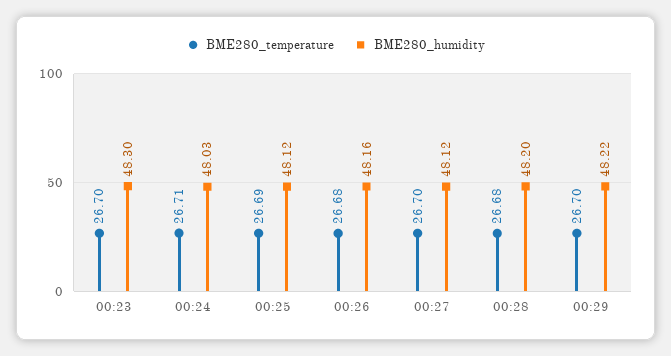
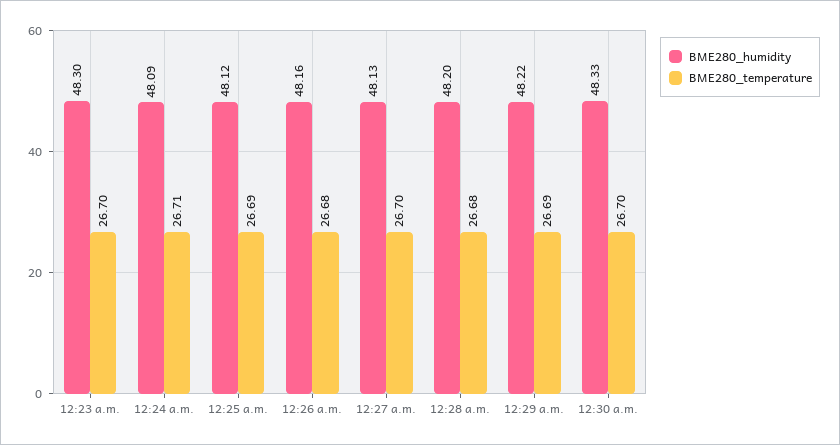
BME280_humidity, 00:24: 48.03 -> 48.09
BME280_humidity, 00:27: 48.12 -> 48.13
BME280_temperature, 00:29: 26.7 -> 26.69
BME280_humidity, 12:30 a.m.: none -> 48.33
BME280_temperature, 12:30 a.m.: none -> 26.7

